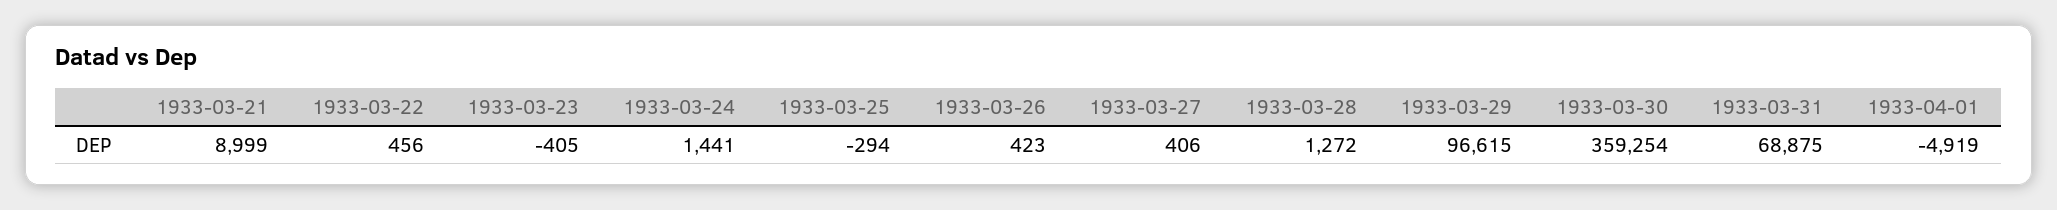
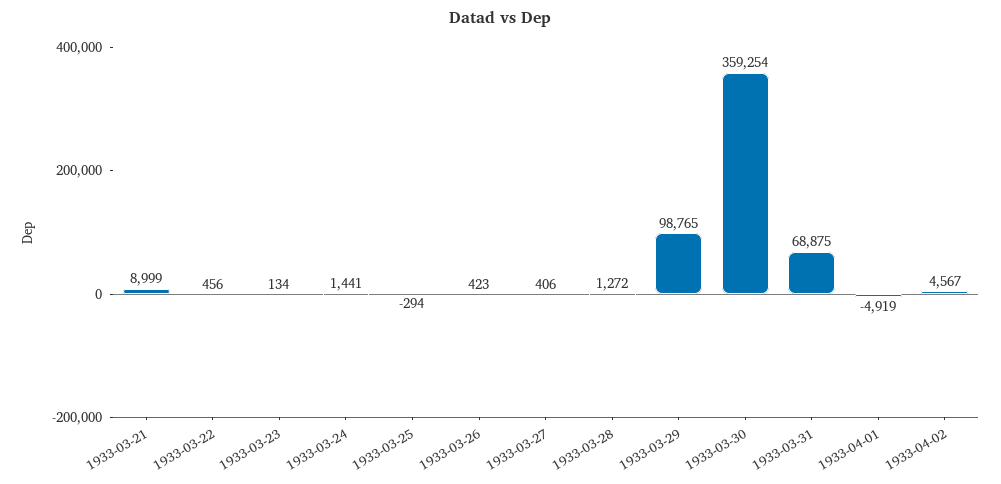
1933-03-23: -405 -> 134
1933-03-29: 96615 -> 98765
1933-04-02: none -> 4567

